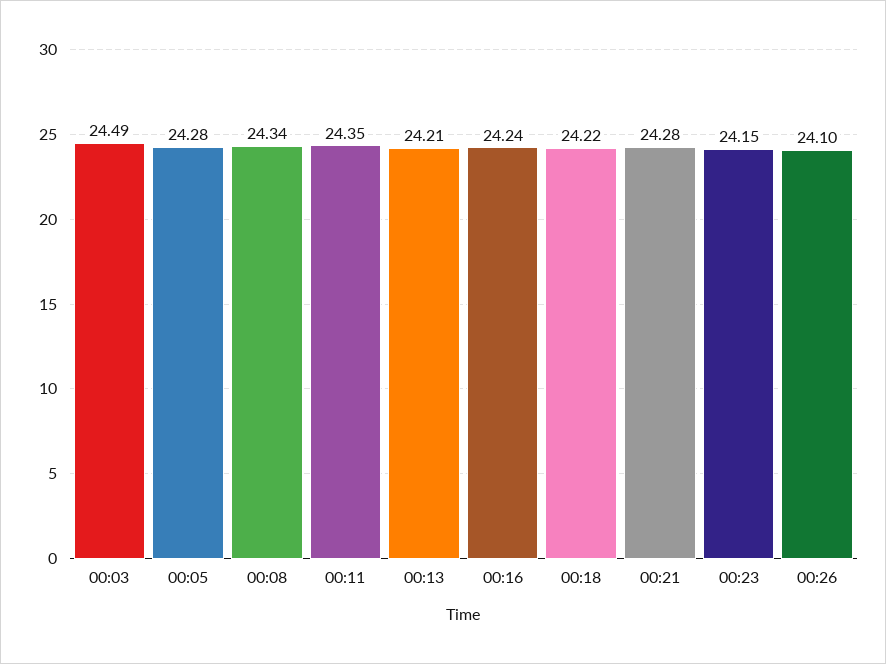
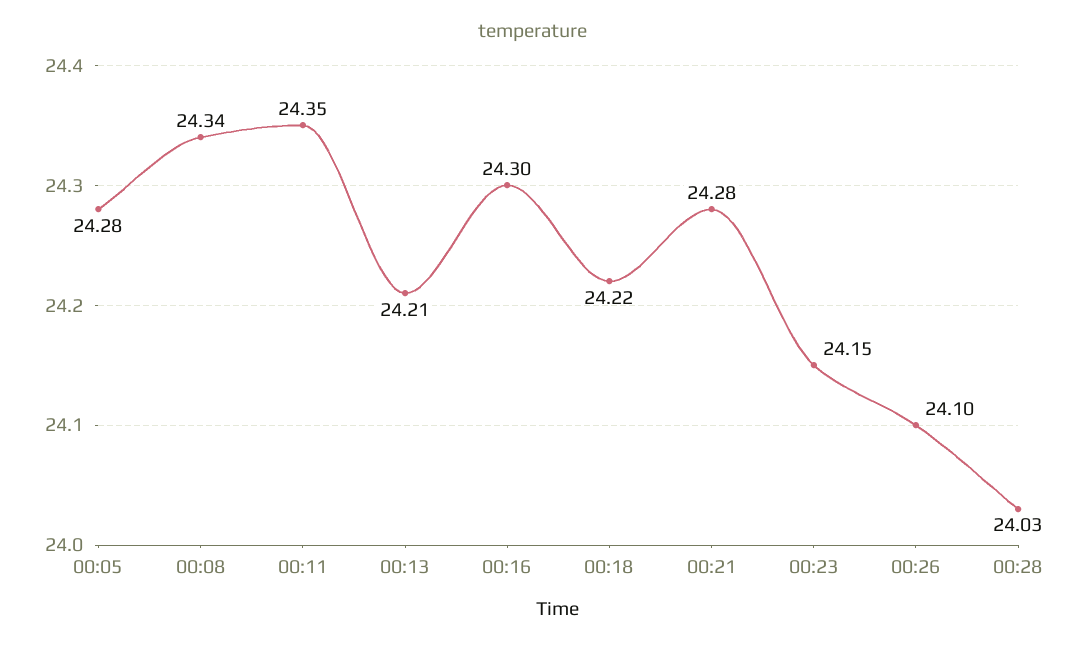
00:03: 24.49 -> none
00:16: 24.24 -> 24.3
00:28: none -> 24.03

